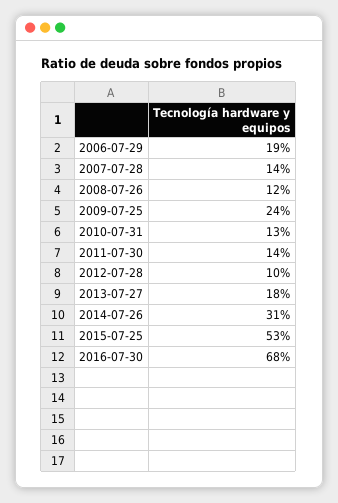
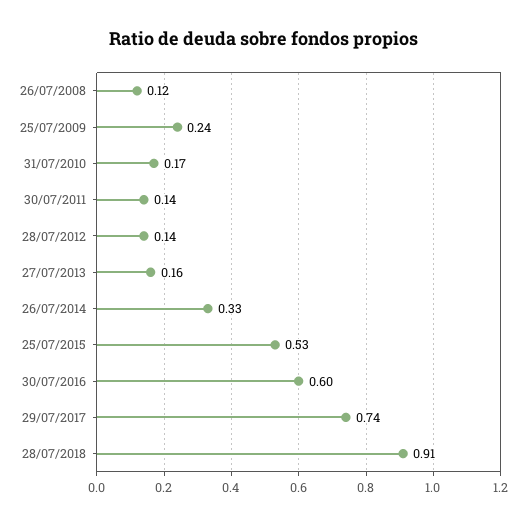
2006-07-29: 0.19 -> none
2007-07-28: 0.14 -> none
2010-07-31: 0.13 -> 0.17
2012-07-28: 0.1 -> 0.14
2013-07-27: 0.18 -> 0.16
2014-07-26: 0.31 -> 0.33
2016-07-30: 0.68 -> 0.6
29/07/2017: none -> 0.74
28/07/2018: none -> 0.91

